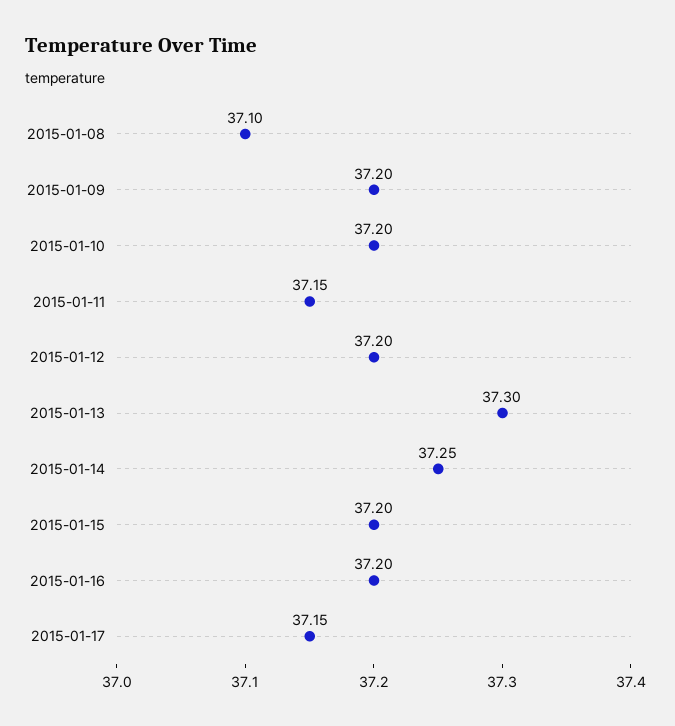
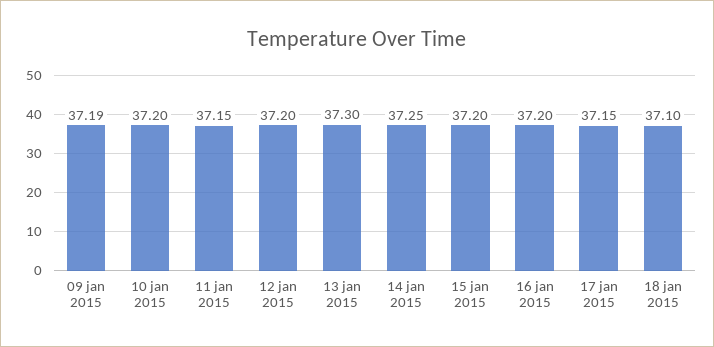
2015-01-08: 37.1 -> none
2015-01-09: 37.2 -> 37.19
18 jan 2015: none -> 37.1

